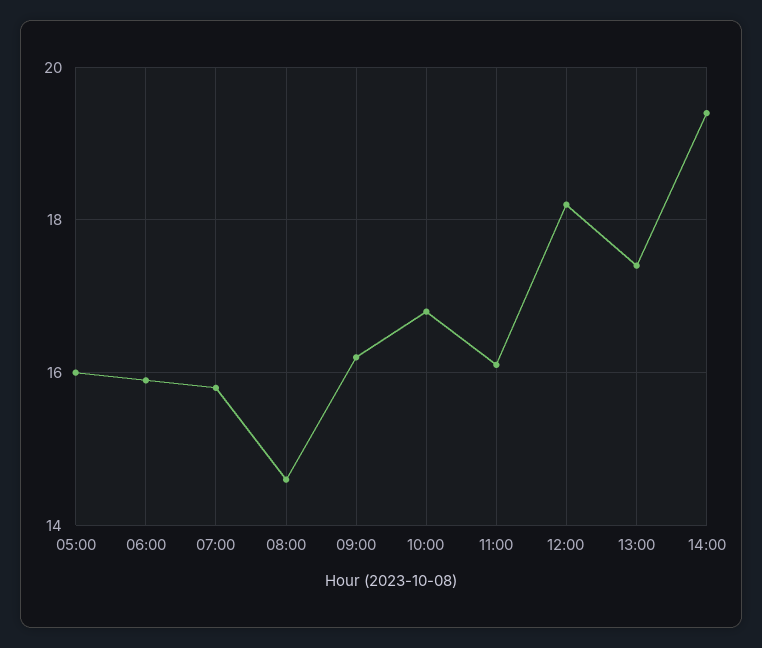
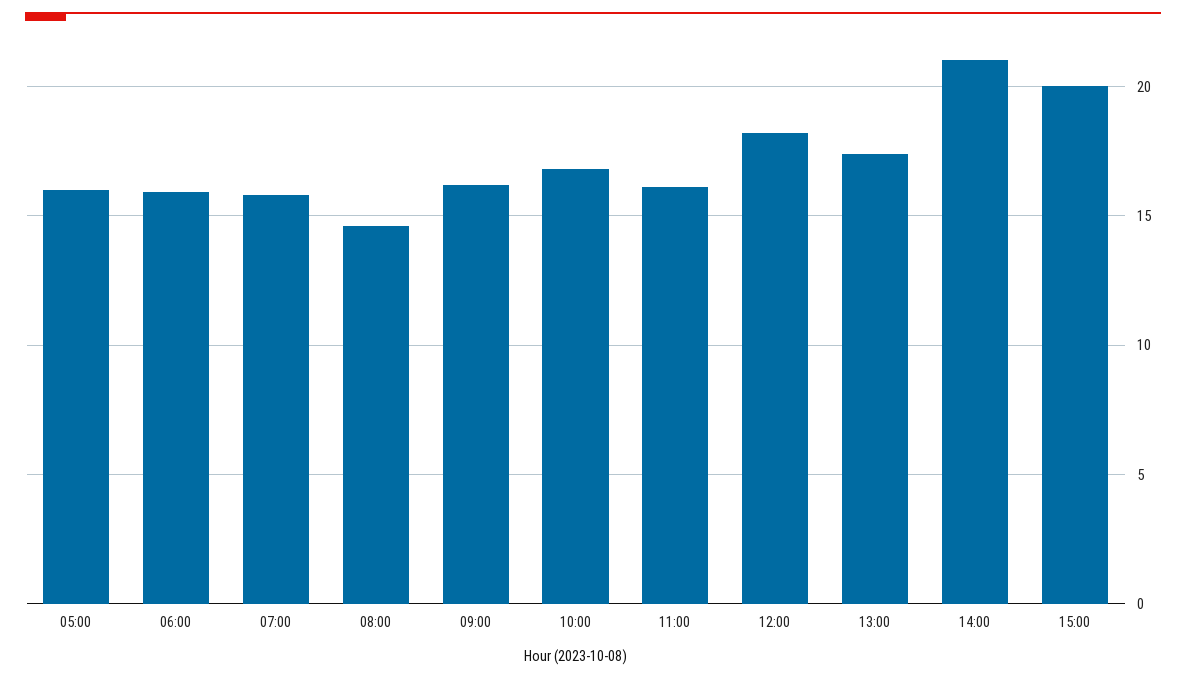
14:00: 19.5 -> 21
15:00: none -> 20

